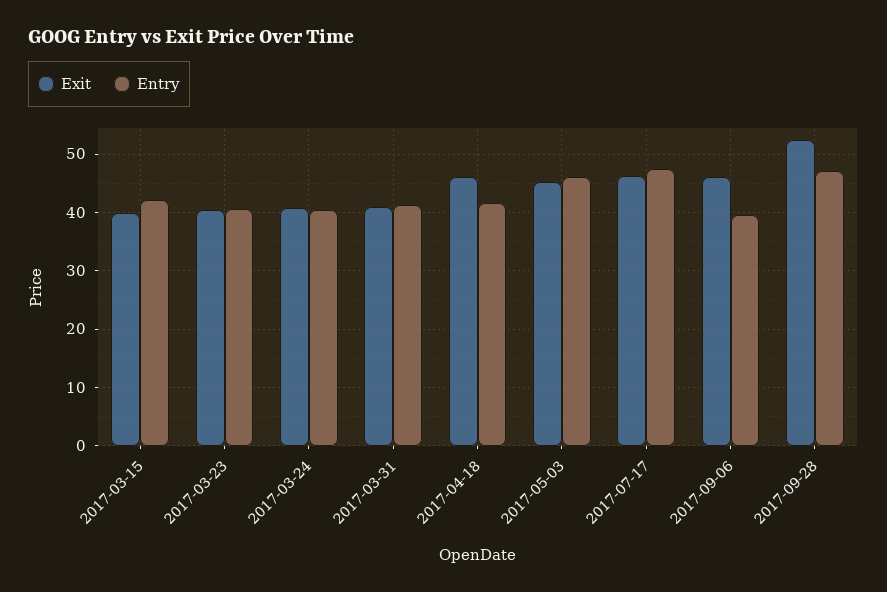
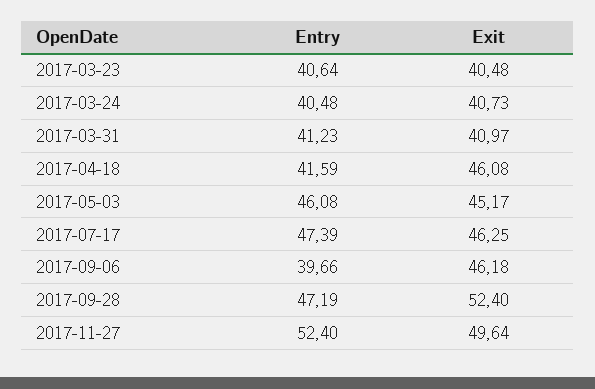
Exit, 2017-03-15: 40 -> none
Entry, 2017-03-15: 42 -> none
Entry, 2017-11-27: none -> 52.4
Exit, 2017-11-27: none -> 49.64

